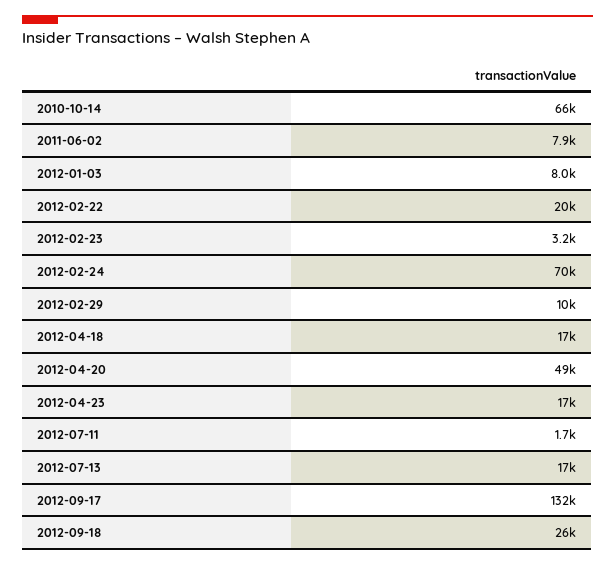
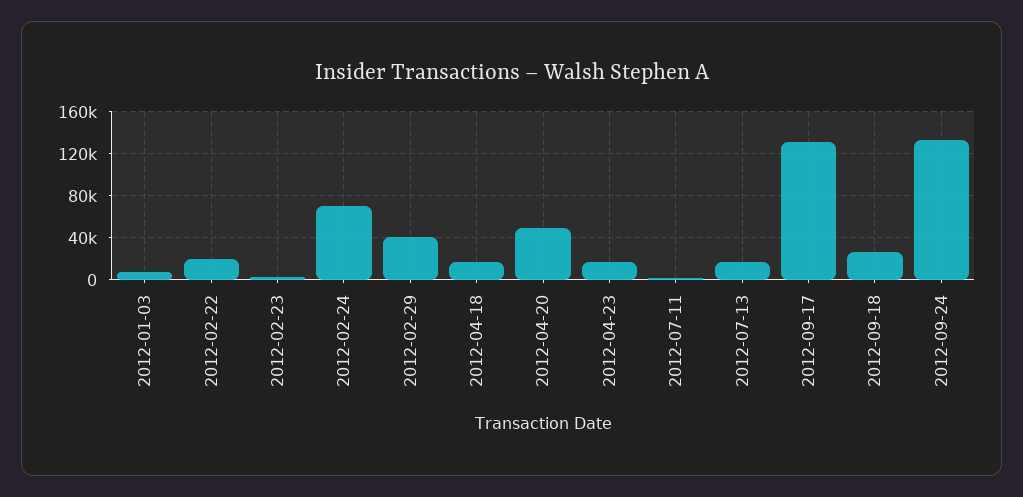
2010-10-14: 66000 -> none
2011-06-02: 7900 -> none
2012-02-29: 10000 -> 40000
2012-09-24: none -> 130000

